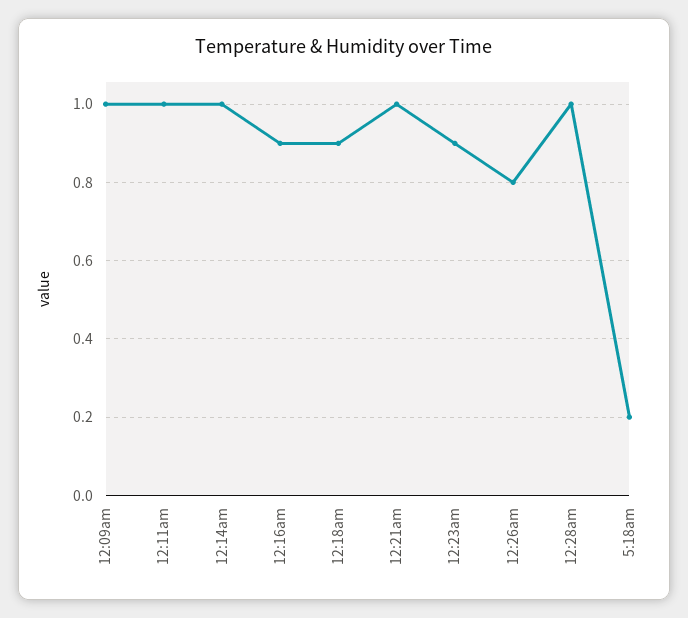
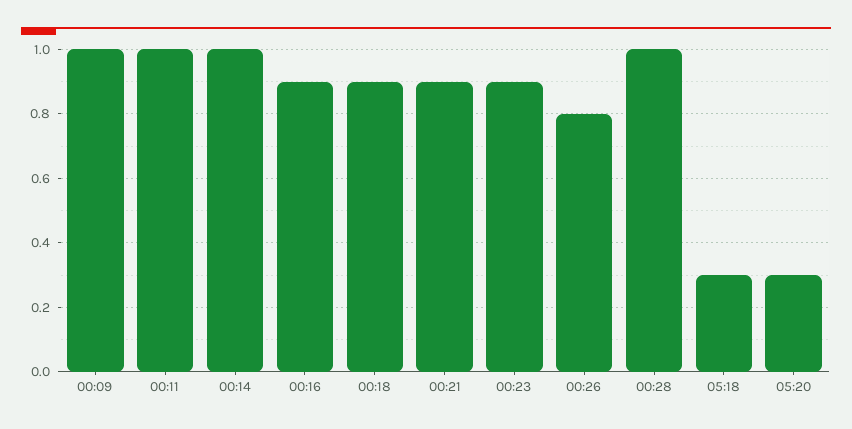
12:21am: 1 -> 0.9
5:18am: 0.2 -> 0.3
05:20: none -> 0.3

